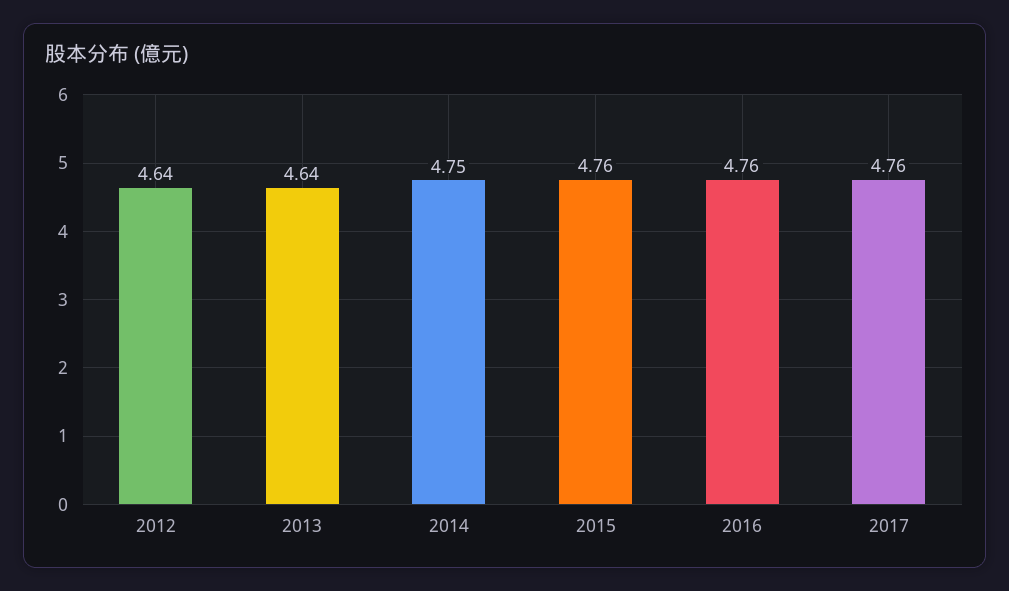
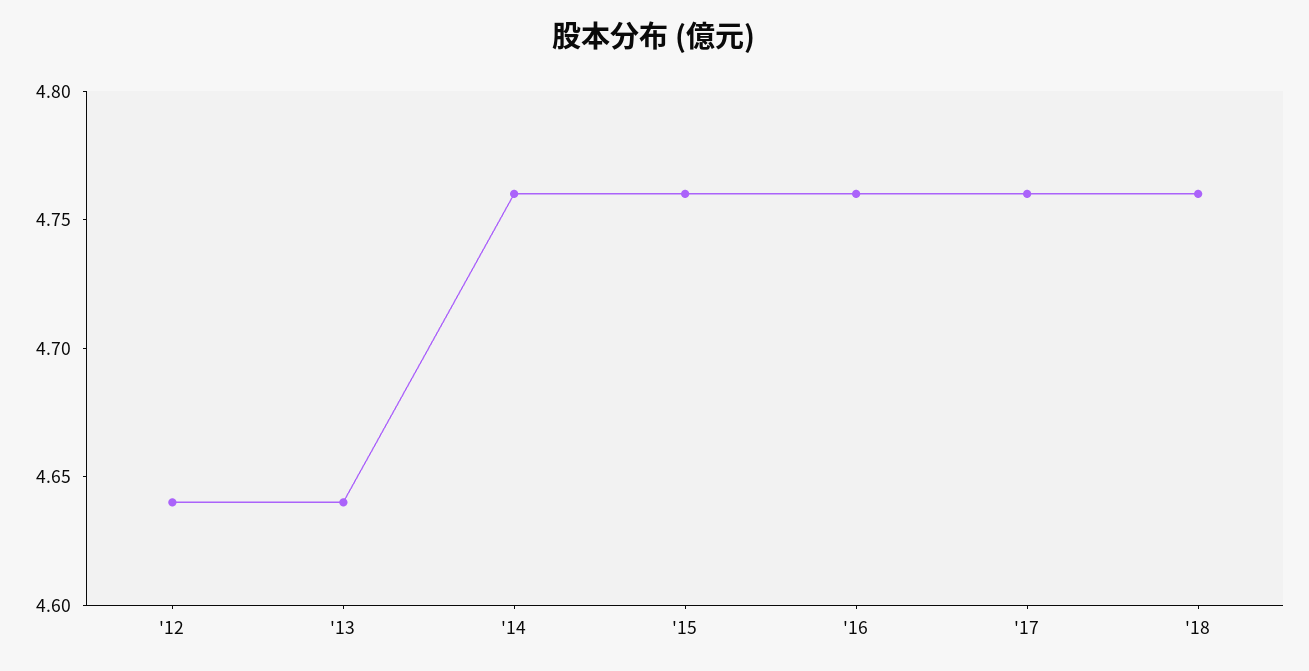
2014: 4.75 -> 4.76
'18: none -> 4.76

